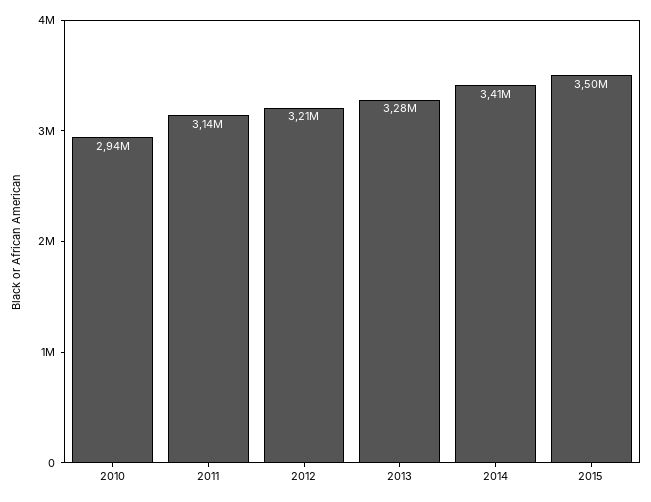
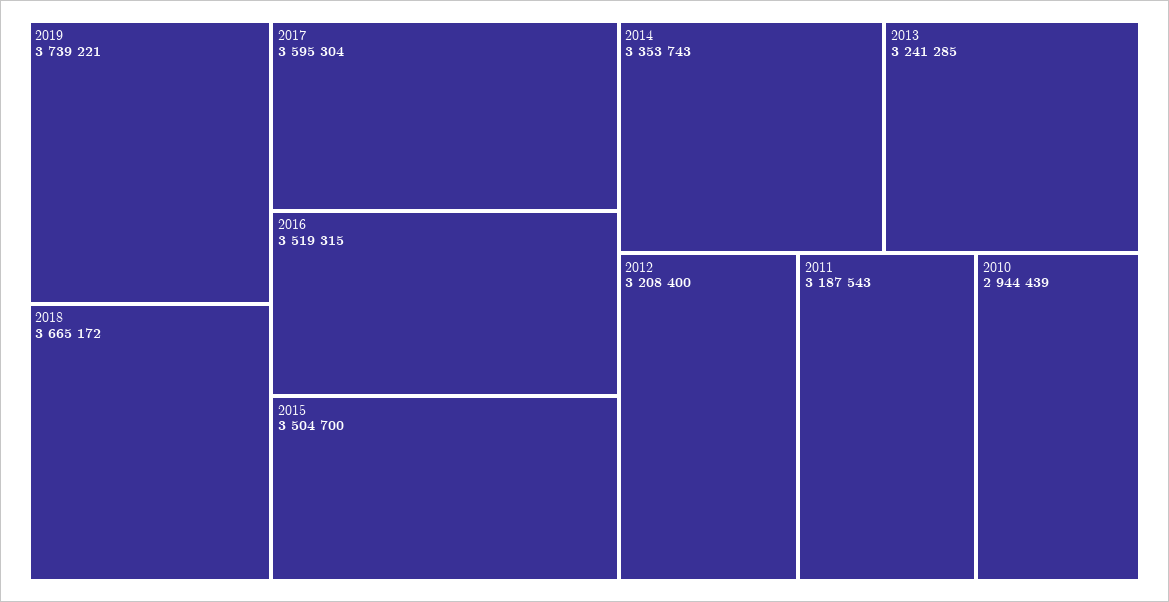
2011: 3140000 -> 3187543
2013: 3280000 -> 3241285
2014: 3410000 -> 3353743
2019: none -> 3739221
2018: none -> 3665172
2017: none -> 3595304
2016: none -> 3519315

